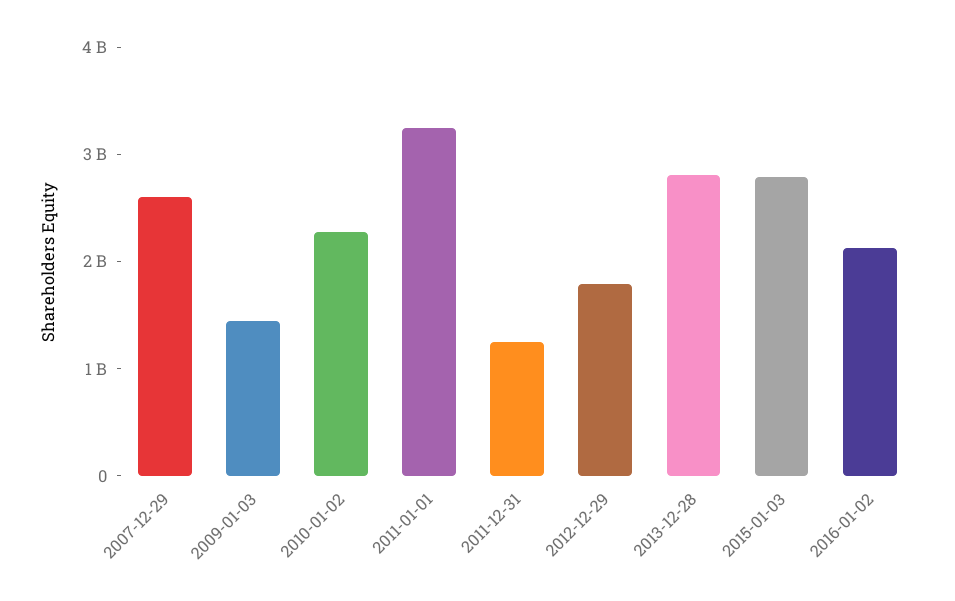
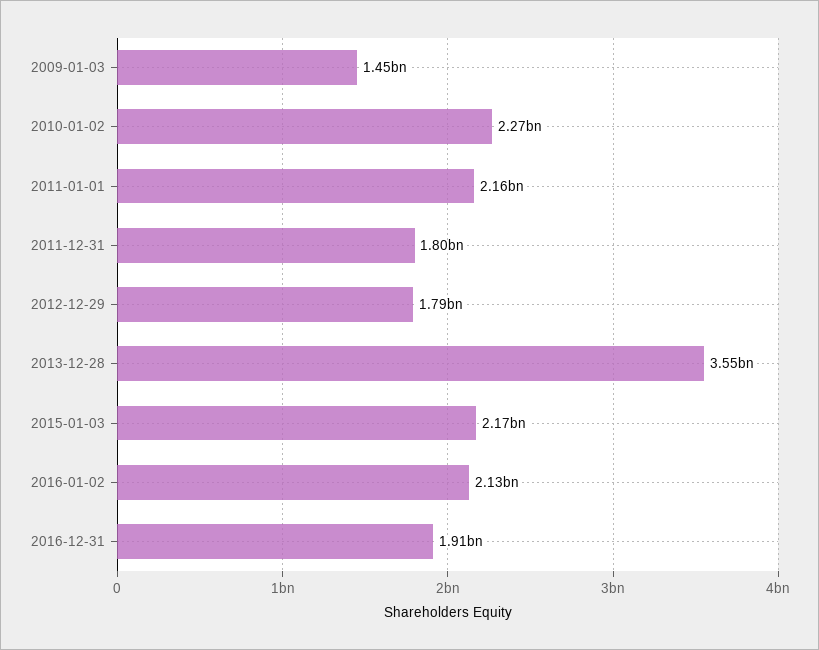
2007-12-29: 2600000000 -> none
2011-01-01: 3200000000 -> 2160000000
2011-12-31: 1200000000 -> 1800000000
2013-12-28: 2800000000 -> 3550000000
2015-01-03: 2800000000 -> 2170000000
2016-12-31: none -> 1910000000

